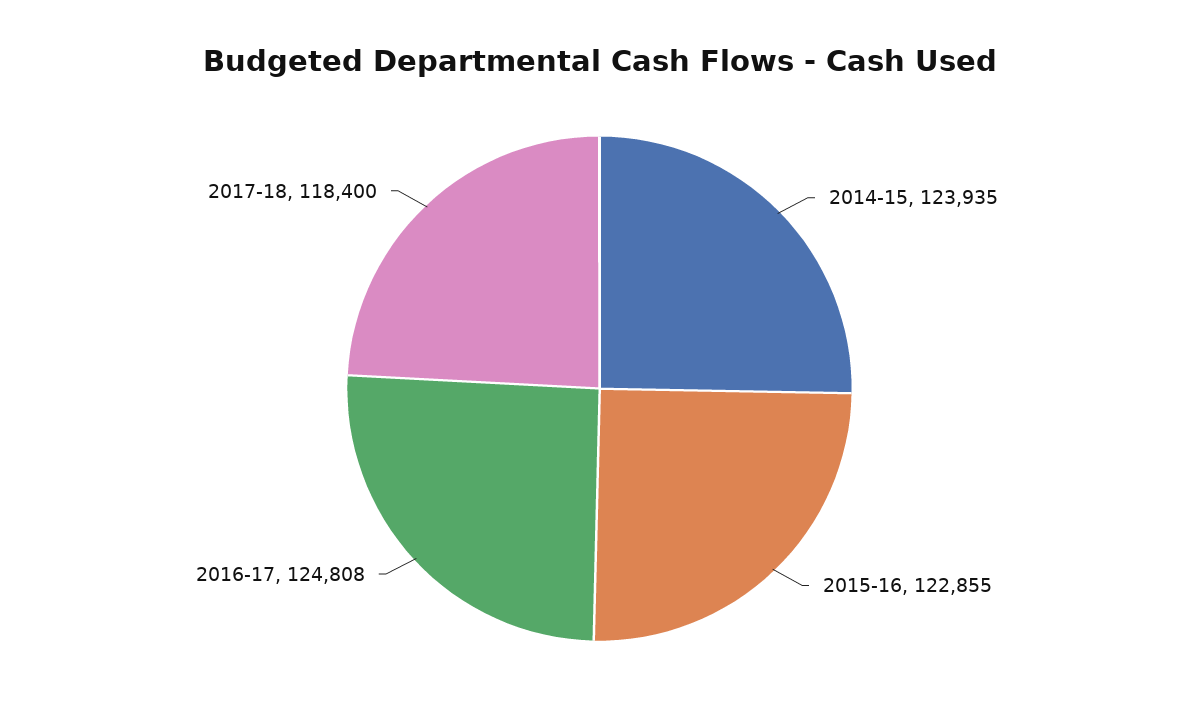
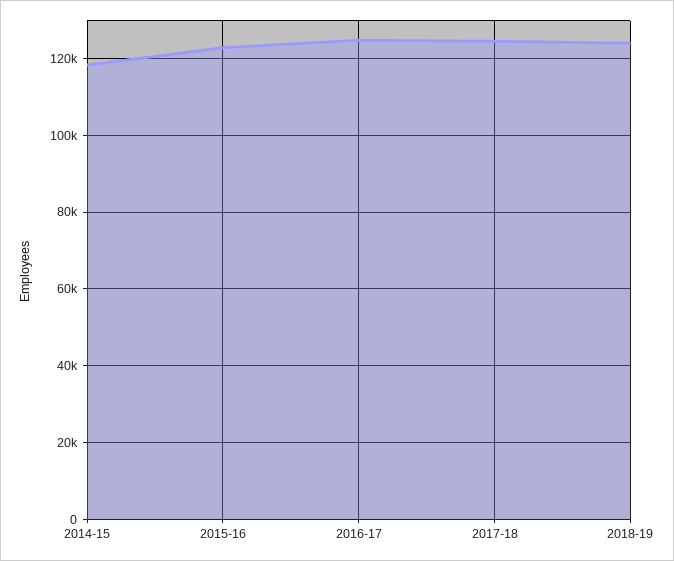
2014-15: 123935 -> 118000
2017-18: 118400 -> 124000
2018-19: none -> 124000

